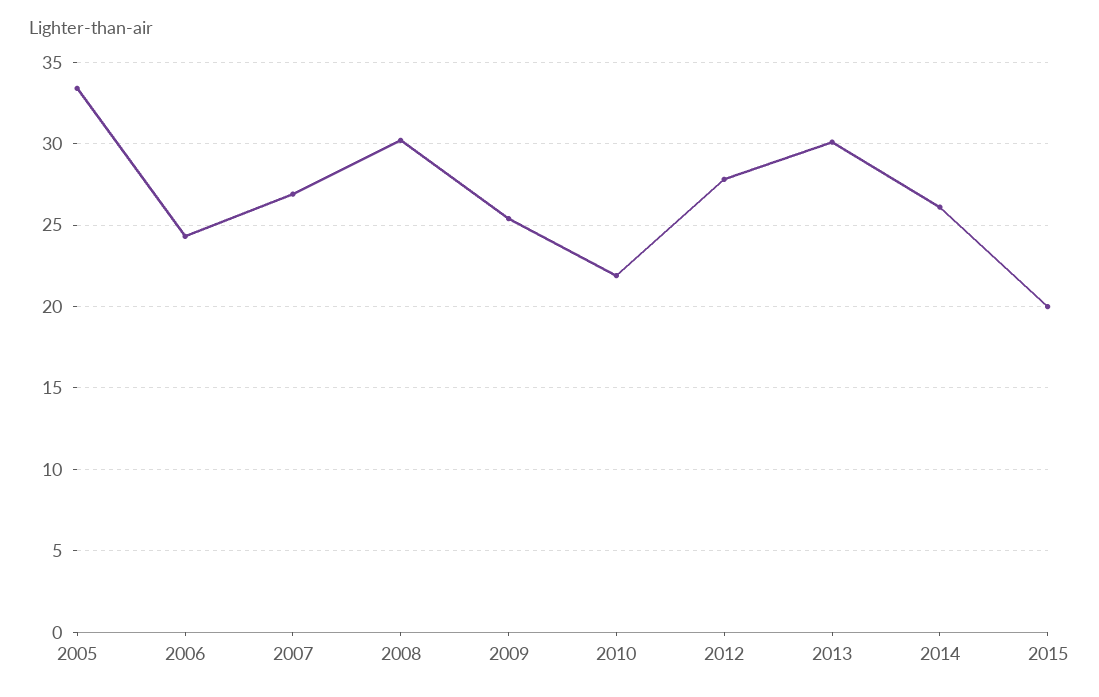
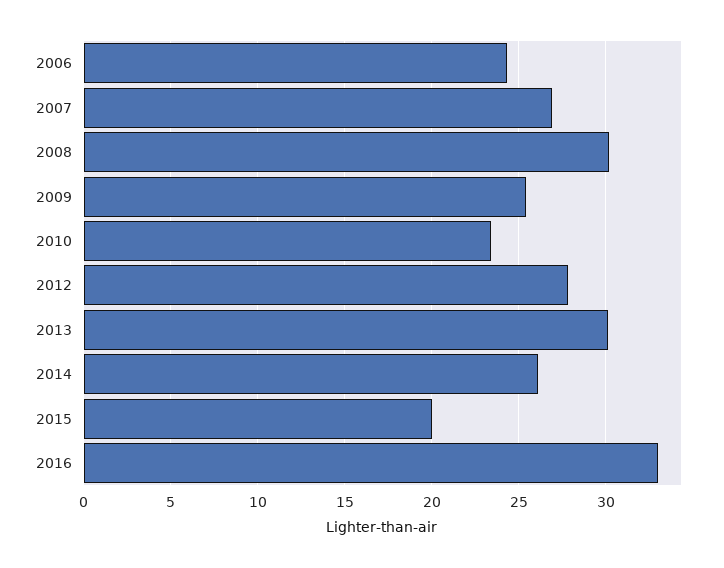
2005: 33.5 -> none
2010: 22 -> 23.5
2016: none -> 33

